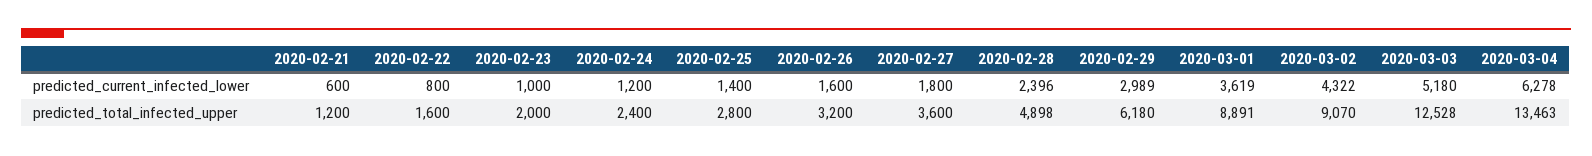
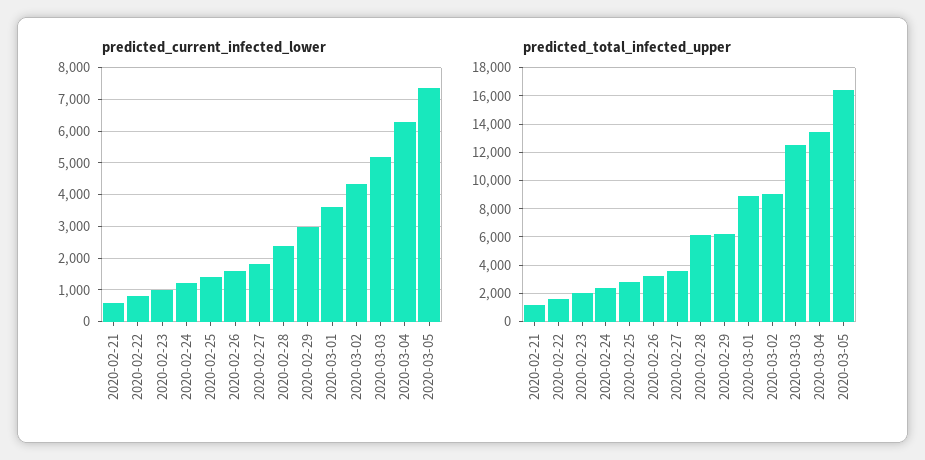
predicted_total_infected_upper, 2020-02-28: 4898 -> 6000
predicted_current_infected_lower, 2020-03-05: none -> 7400
predicted_total_infected_upper, 2020-03-05: none -> 16500

